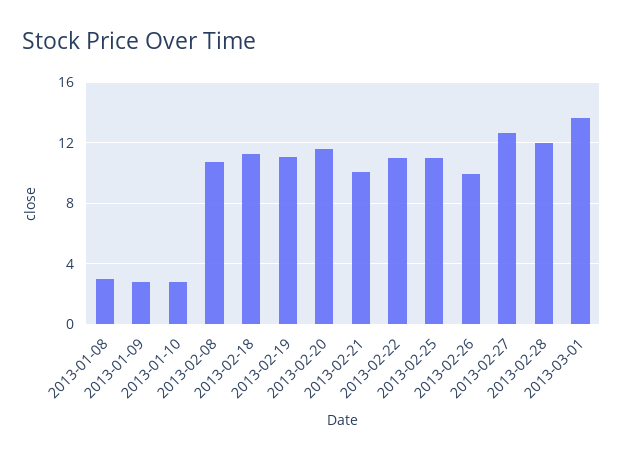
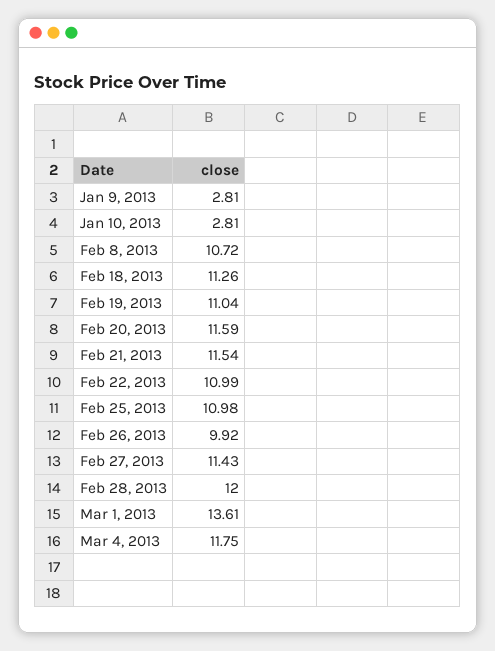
2013-01-08: 3 -> none
2013-02-21: 10 -> 11.54
2013-02-27: 12.5 -> 11.43
Mar 4, 2013: none -> 11.75

